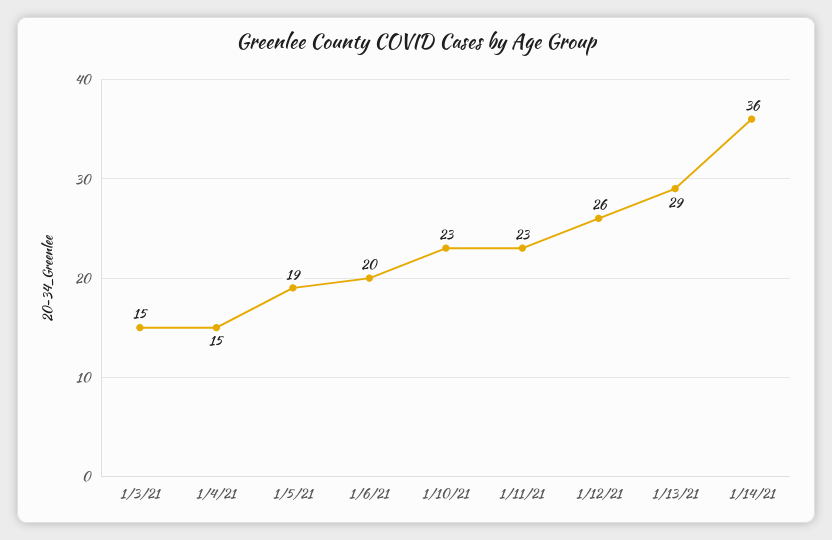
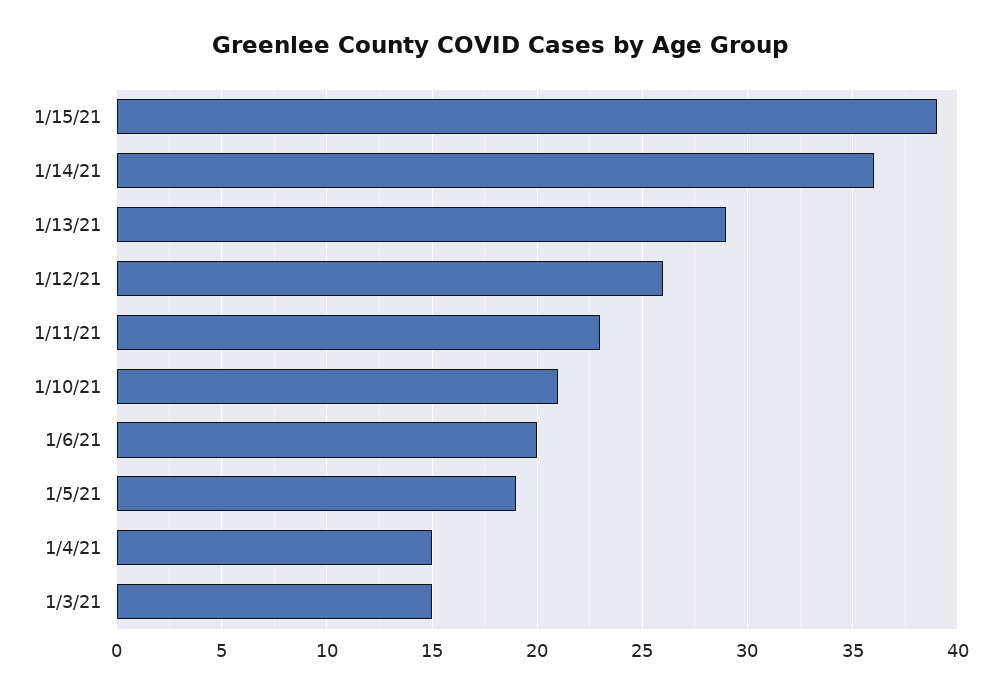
1/10/21: 23 -> 21
1/15/21: none -> 39

